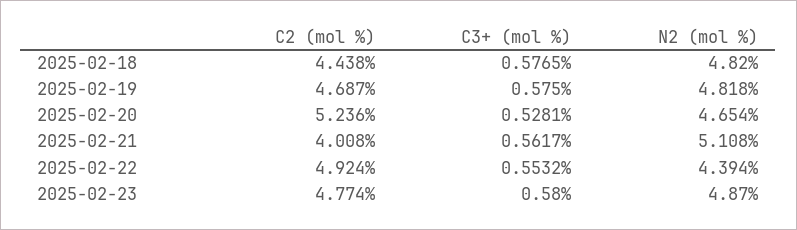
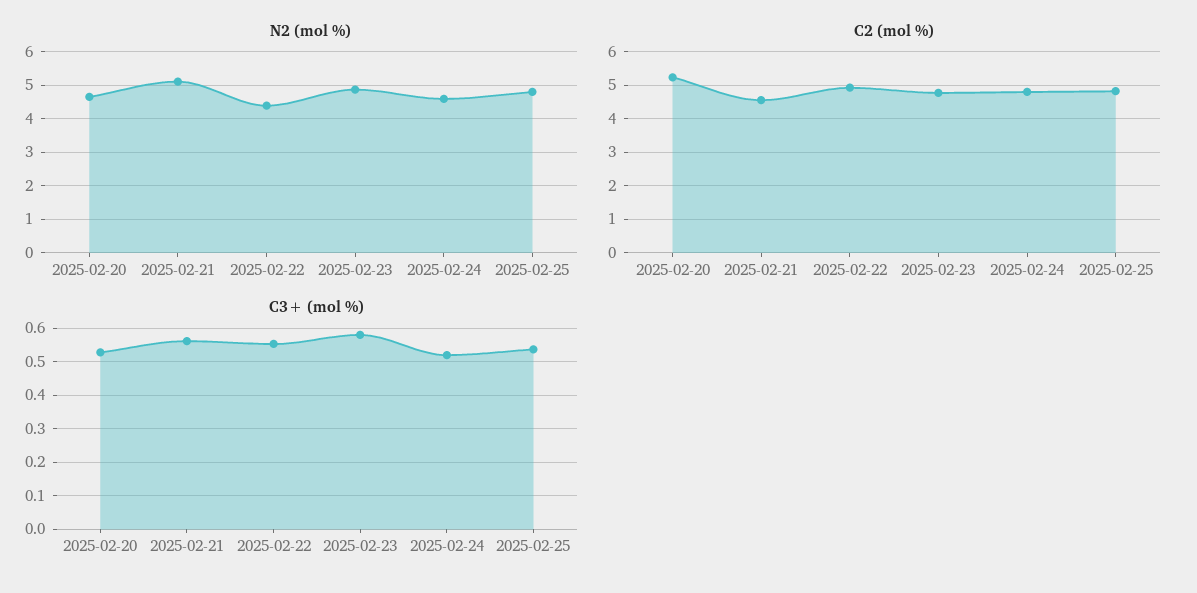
C2 (mol %), 2025-02-18: 4.438 -> none
C3+ (mol %), 2025-02-18: 0.5765 -> none
N2 (mol %), 2025-02-18: 4.82 -> none
C2 (mol %), 2025-02-19: 4.687 -> none
C3+ (mol %), 2025-02-19: 0.575 -> none
N2 (mol %), 2025-02-19: 4.818 -> none
C2 (mol %), 2025-02-21: 4.008 -> 4.6
N2 (mol %), 2025-02-24: none -> 4.6
N2 (mol %), 2025-02-25: none -> 4.8
C2 (mol %), 2025-02-24: none -> 4.8
C2 (mol %), 2025-02-25: none -> 4.8
C3+ (mol %), 2025-02-24: none -> 0.52
C3+ (mol %), 2025-02-25: none -> 0.54

